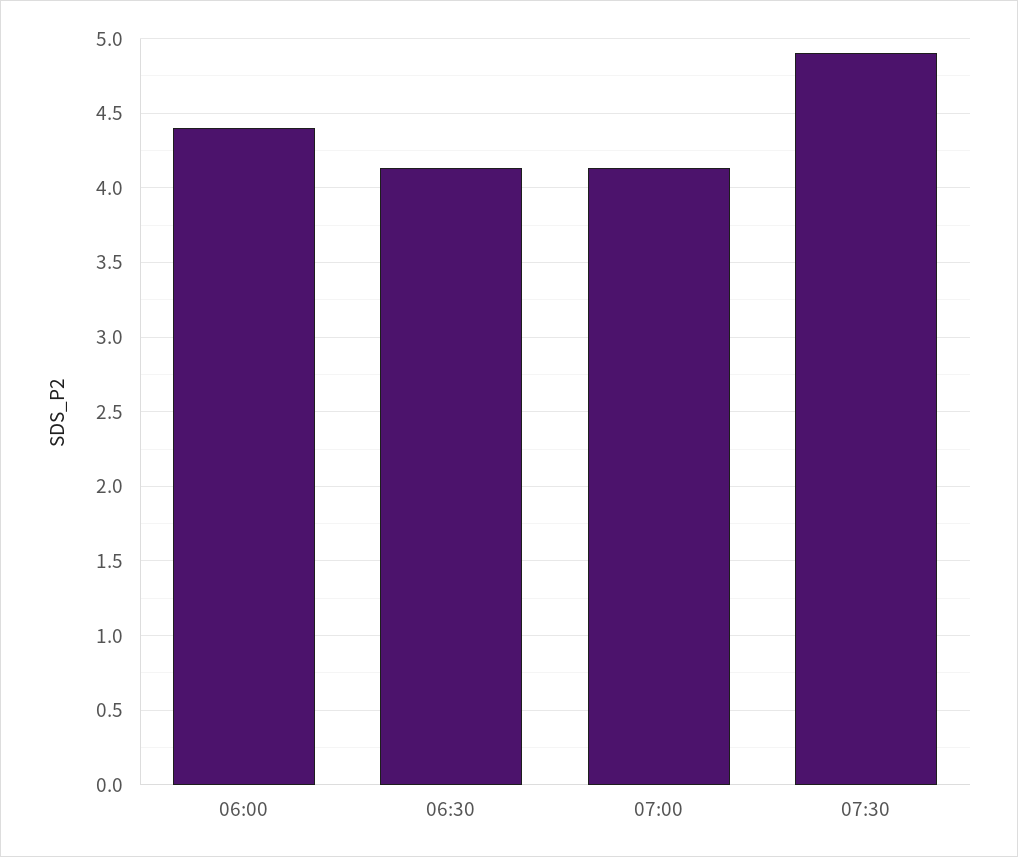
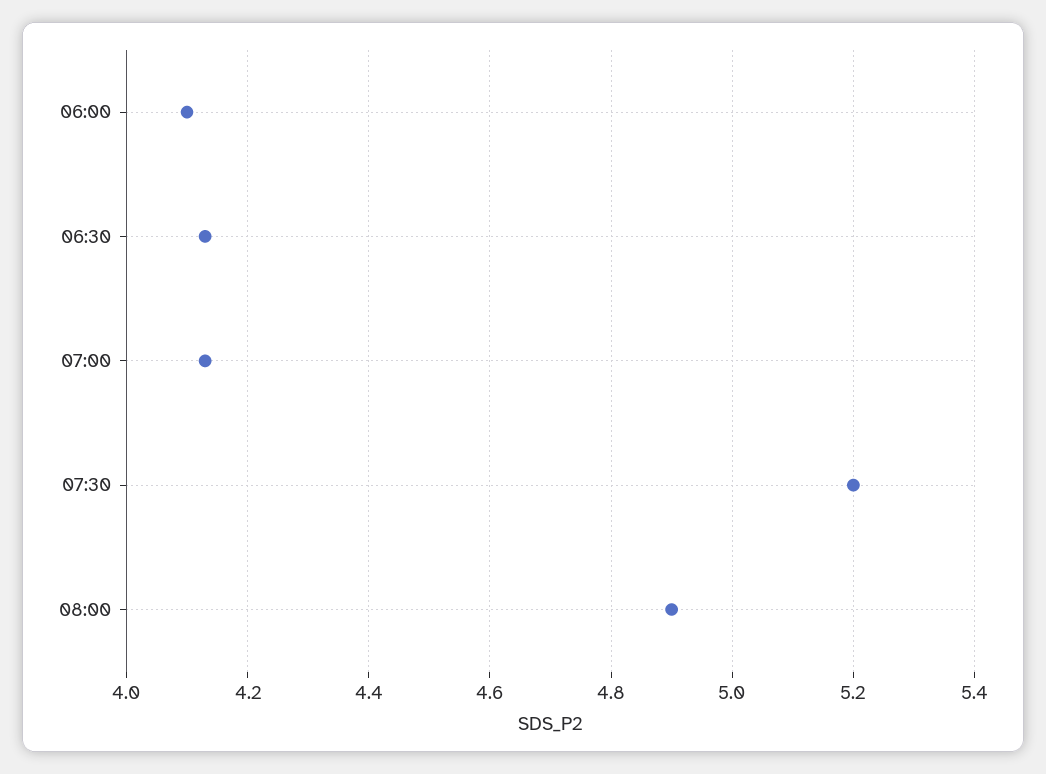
06:00: 4.4 -> 4.1
07:30: 4.9 -> 5.2
08:00: none -> 4.9

